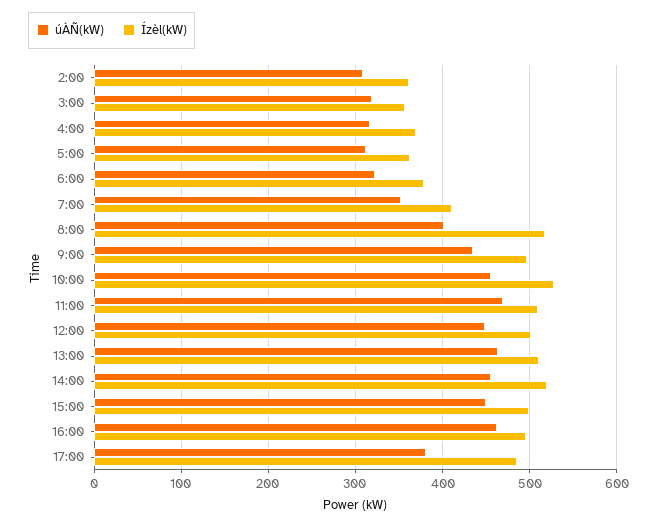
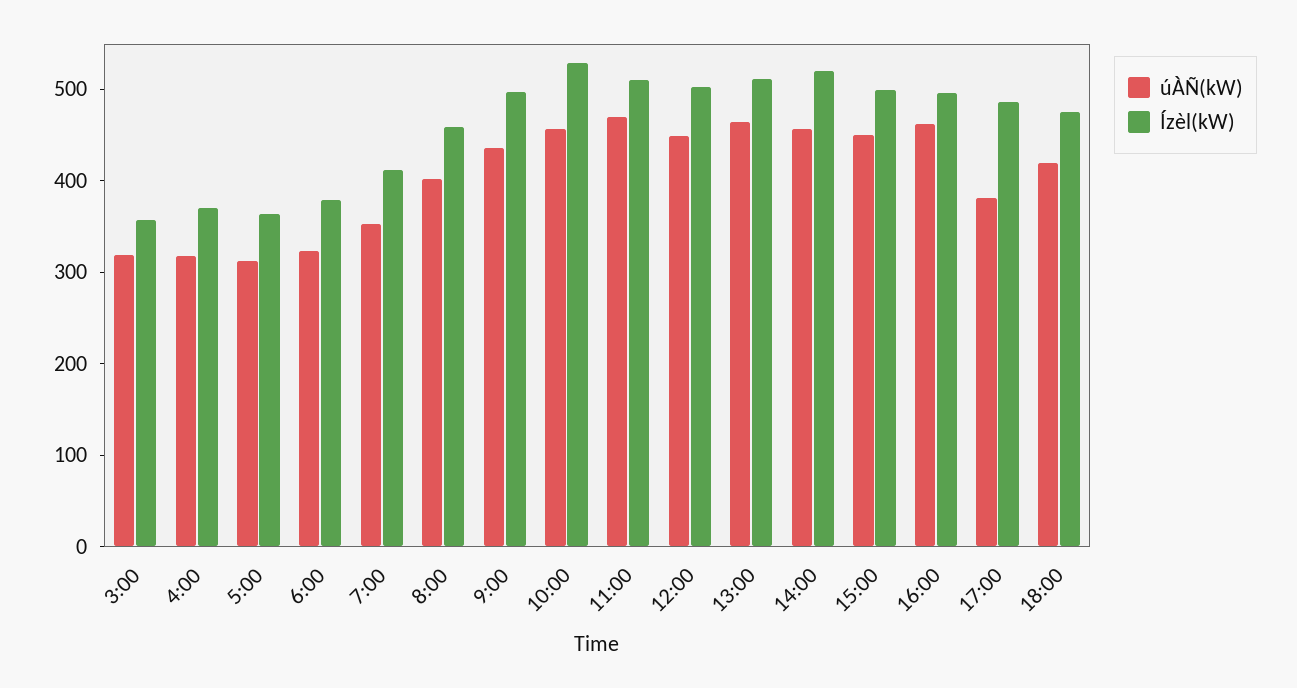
úÀÑ(kW), 2:00: 310 -> none
Ízèl(kW), 2:00: 360 -> none
Ízèl(kW), 8:00: 520 -> 460
úÀÑ(kW), 18:00: none -> 420
Ízèl(kW), 18:00: none -> 480

